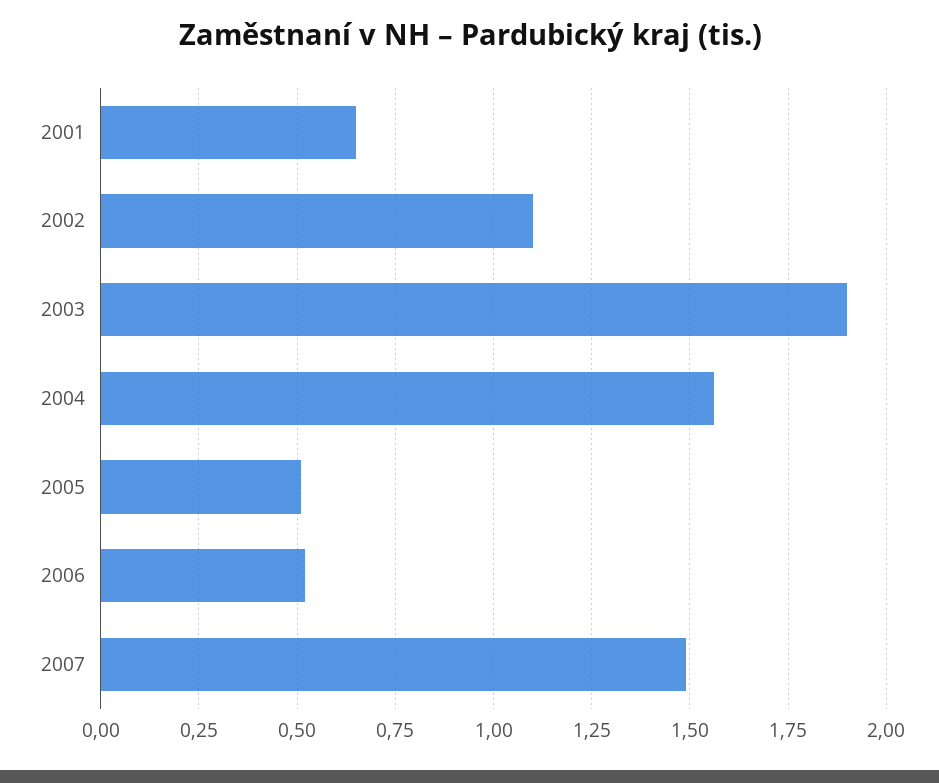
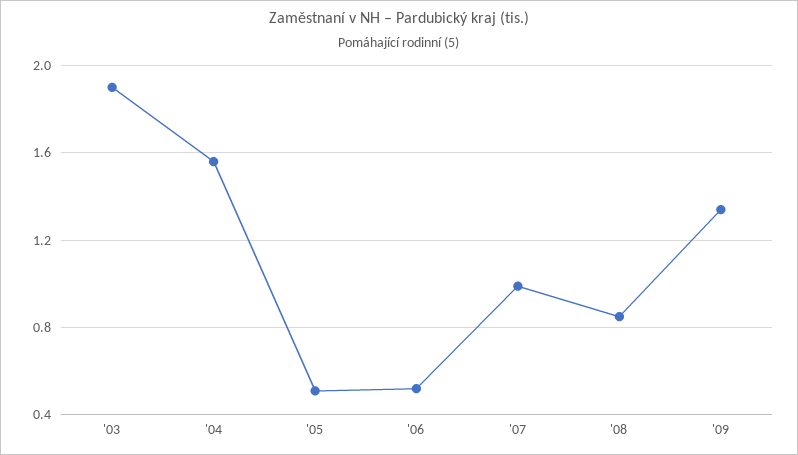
2001: 0.65 -> none
2002: 1.1 -> none
2007: 1.5 -> 1
'08: none -> 0.85
'09: none -> 1.35

